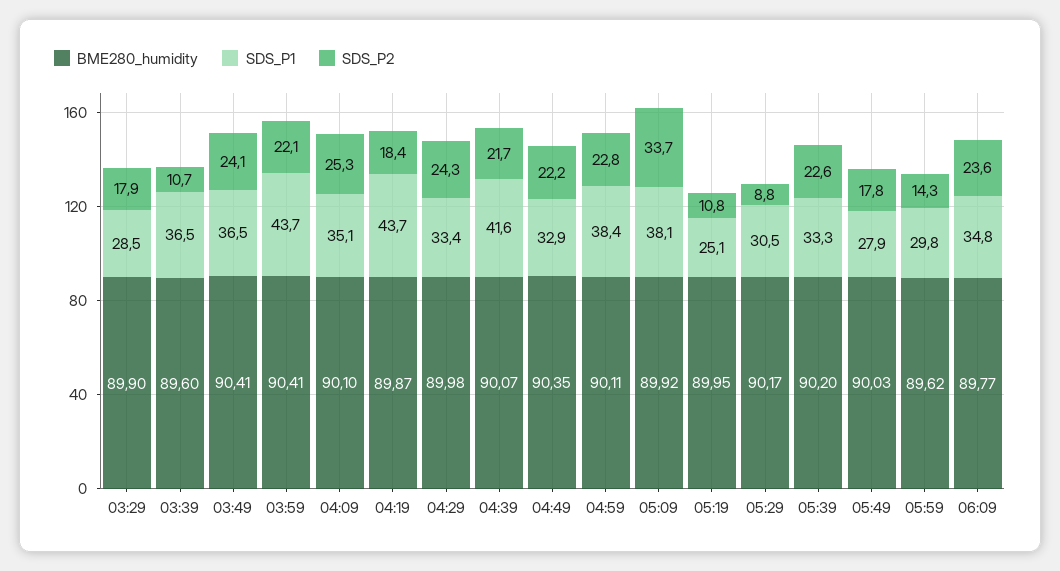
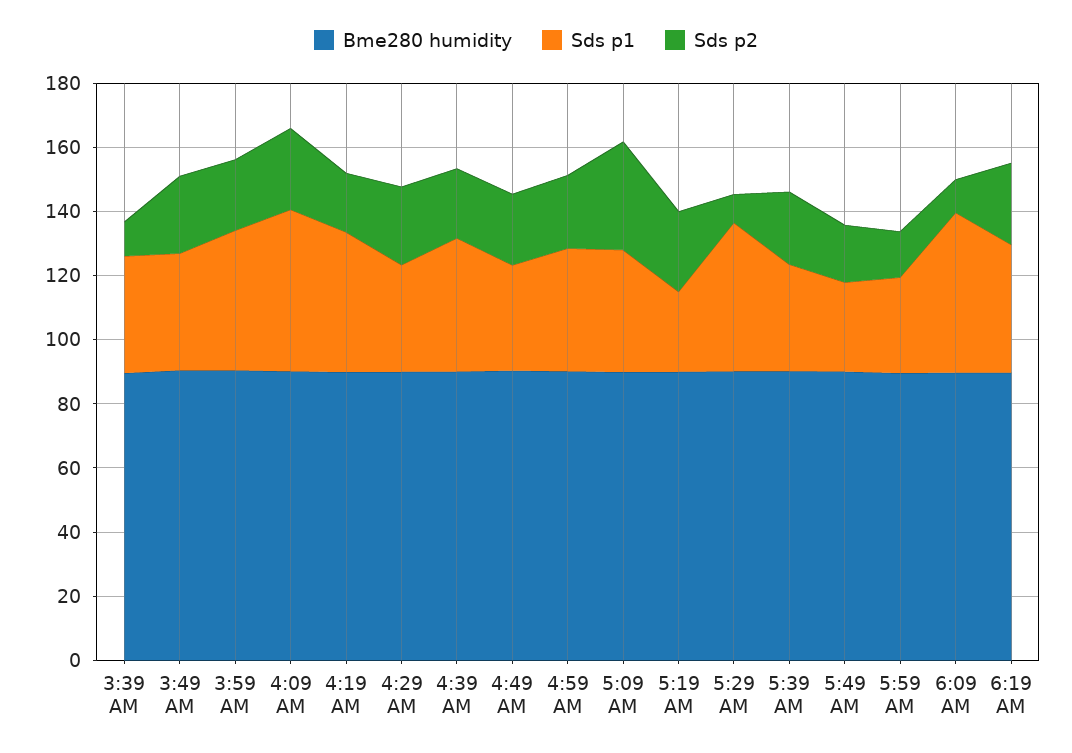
BME280_humidity, 03:29: 89.9 -> none
SDS_P1, 03:29: 28.5 -> none
SDS_P2, 03:29: 17.9 -> none
SDS_P1, 04:09: 35.1 -> 50
SDS_P2, 05:19: 10.8 -> 25
SDS_P1, 05:29: 30.5 -> 45
SDS_P1, 06:09: 34.8 -> 50
SDS_P2, 06:09: 23.6 -> 10
BME280_humidity, 6:19 AM: none -> 90
SDS_P1, 6:19 AM: none -> 40
SDS_P2, 6:19 AM: none -> 25

